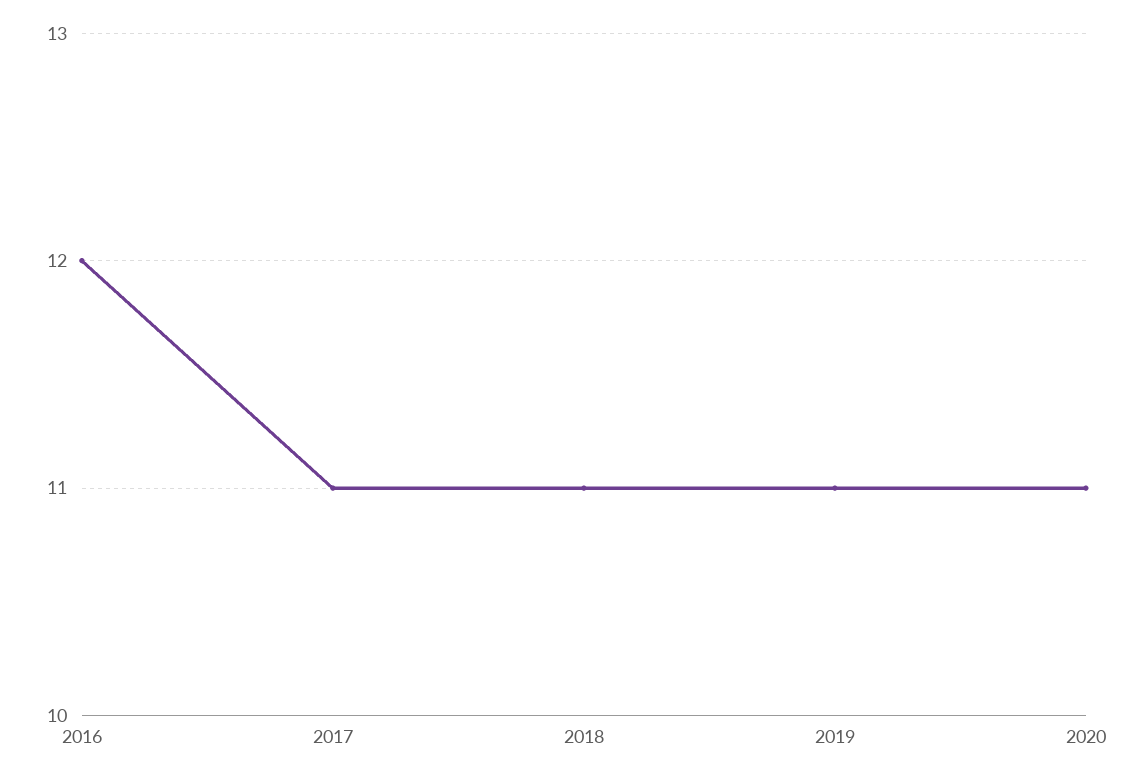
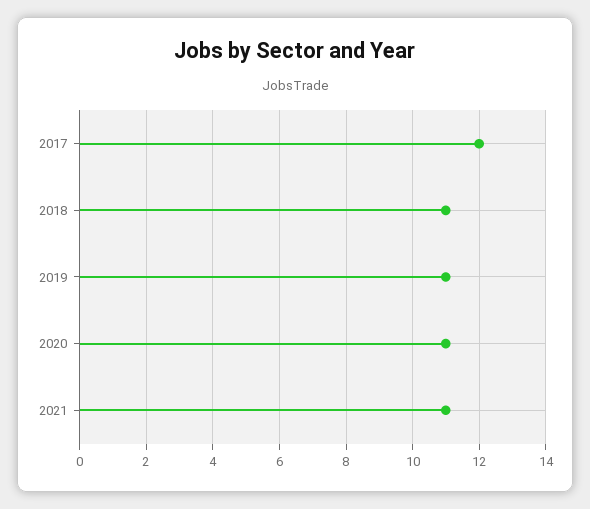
2016: 12 -> none
2017: 11 -> 12
2021: none -> 11

